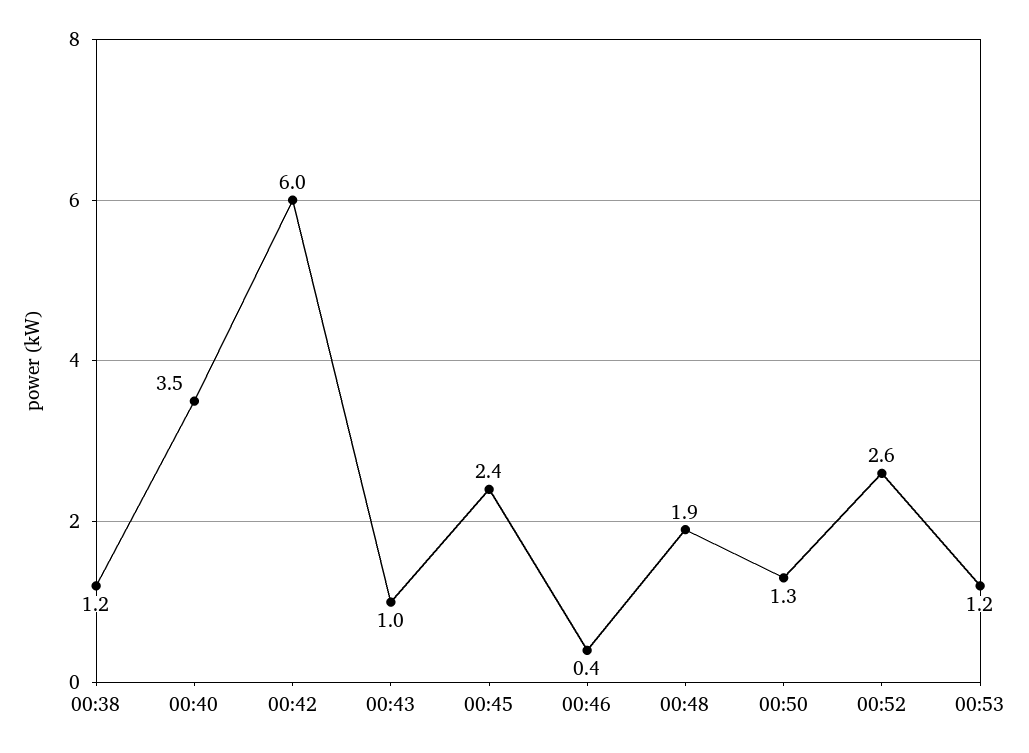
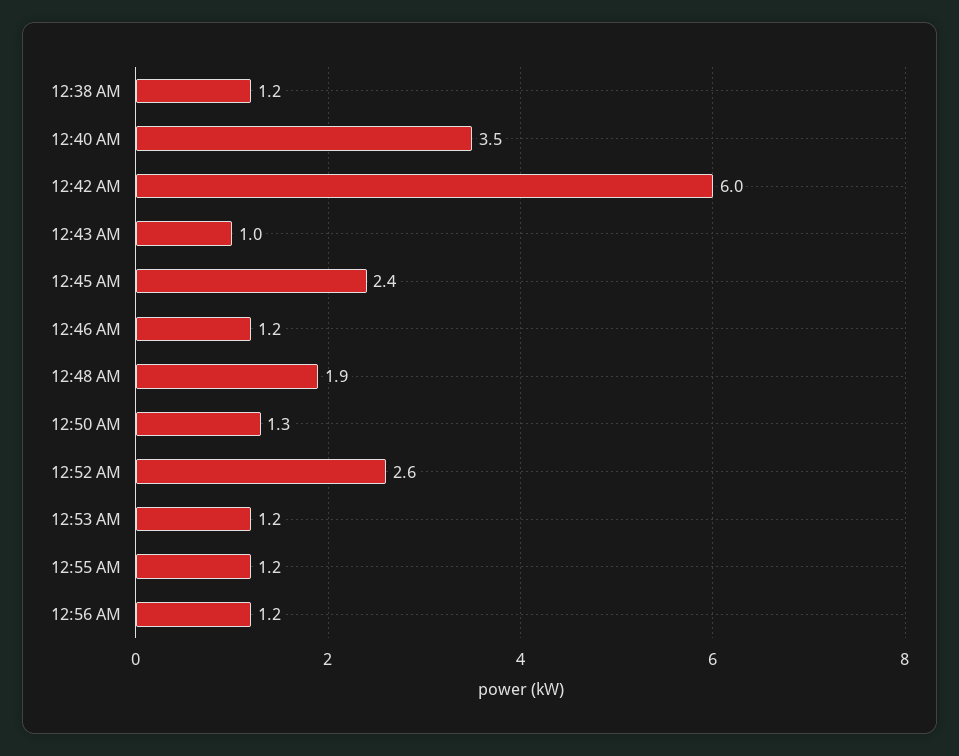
00:46: 0.4 -> 1.2
12:55 AM: none -> 1.2
12:56 AM: none -> 1.2

